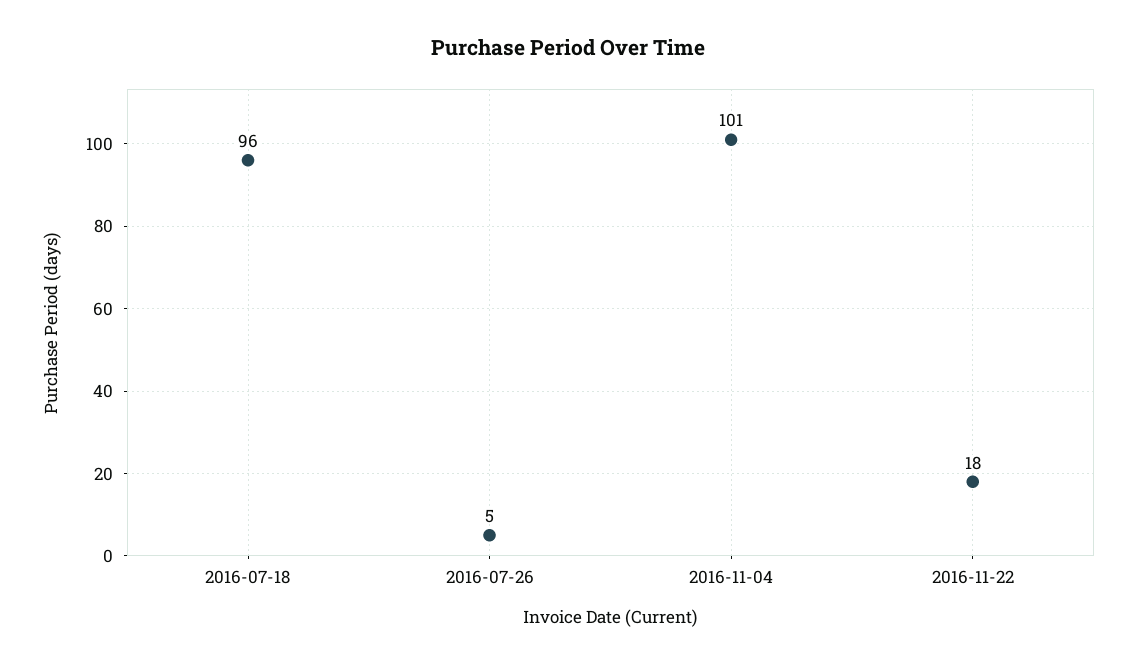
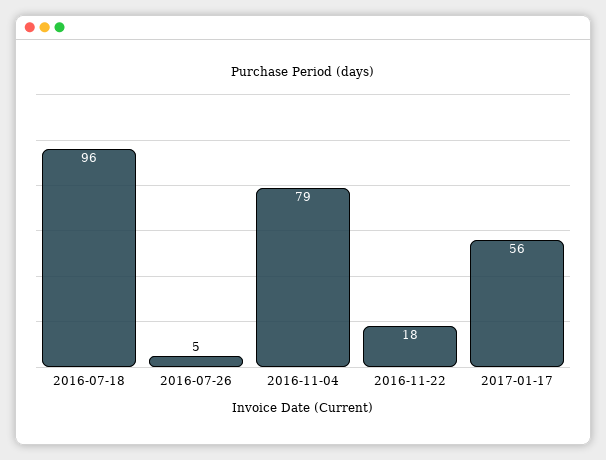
2016-11-04: 101 -> 79
2017-01-17: none -> 56

